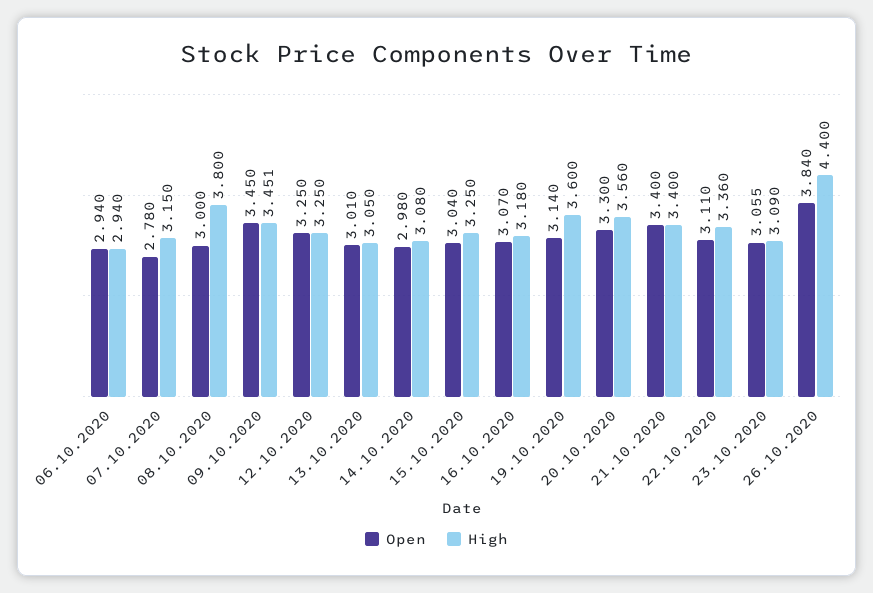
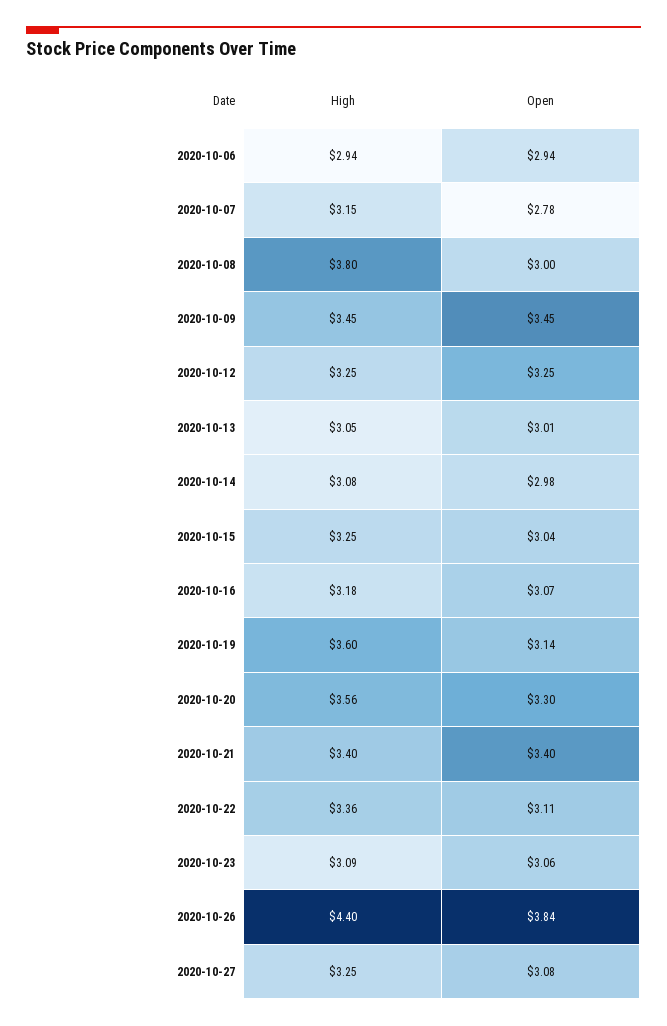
High, 2020-10-27: none -> 3.25
Open, 2020-10-27: none -> 3.08

